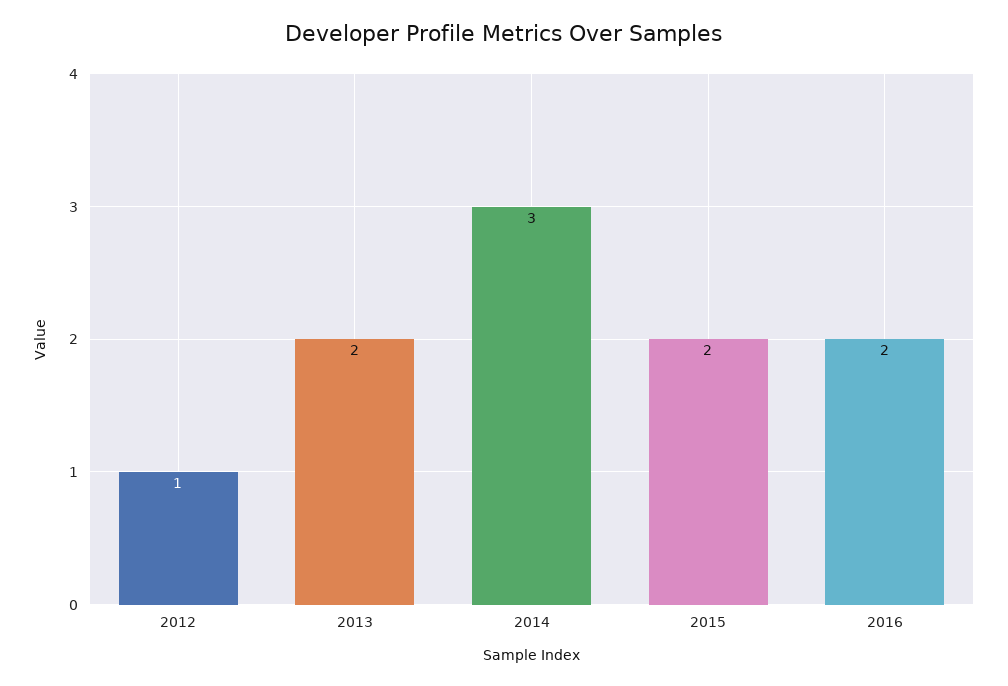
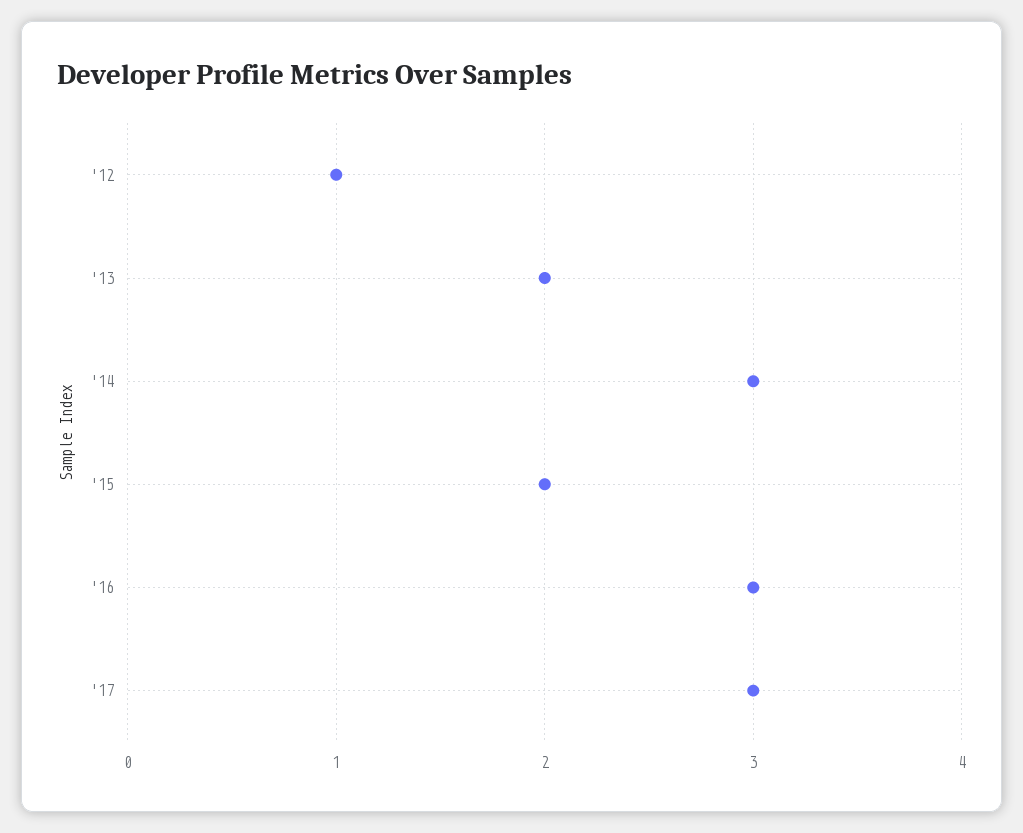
2016: 2 -> 3
'17: none -> 3

